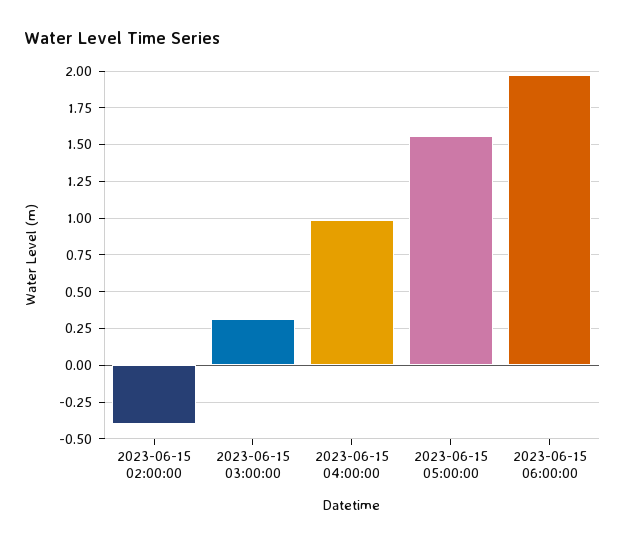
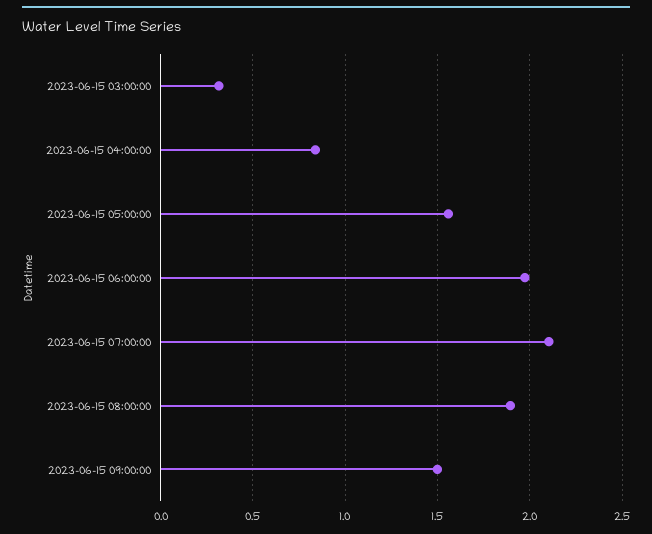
2023-06-15 02:00:00: -0.4 -> none
2023-06-15 04:00:00: 1 -> 0.85
2023-06-15 07:00:00: none -> 2.1
2023-06-15 08:00:00: none -> 1.9
2023-06-15 09:00:00: none -> 1.5

